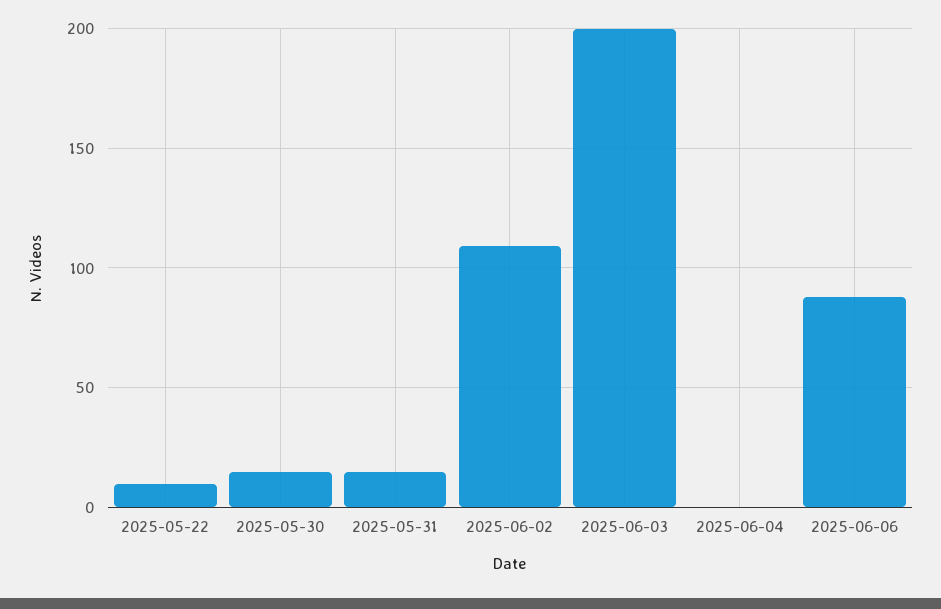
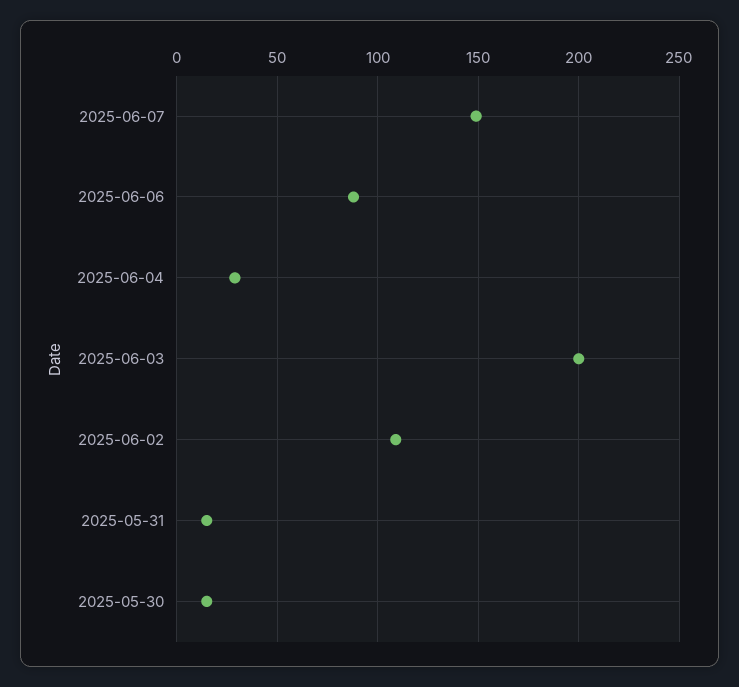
2025-05-22: 10 -> none
2025-06-04: 0 -> 30
2025-06-07: none -> 150

